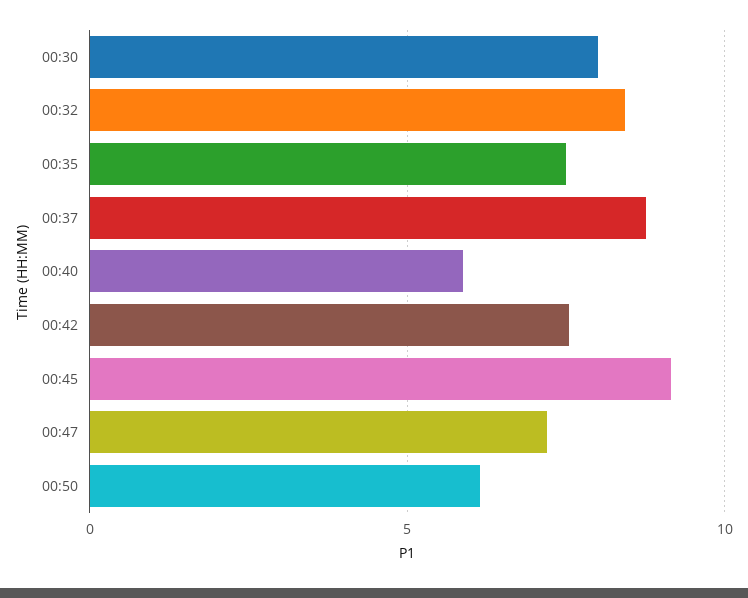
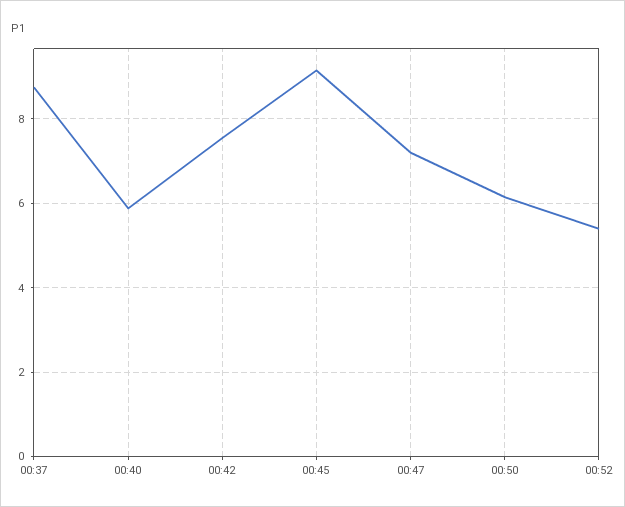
00:30: 8 -> none
00:32: 8.5 -> none
00:35: 7.5 -> none
00:52: none -> 5.4

